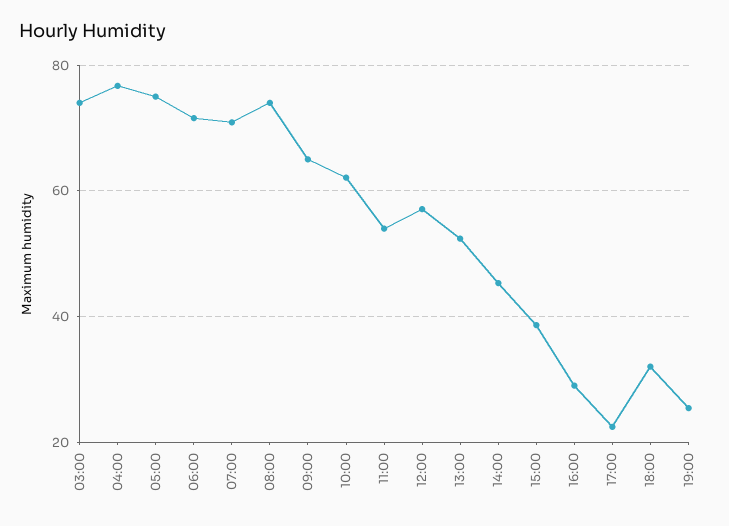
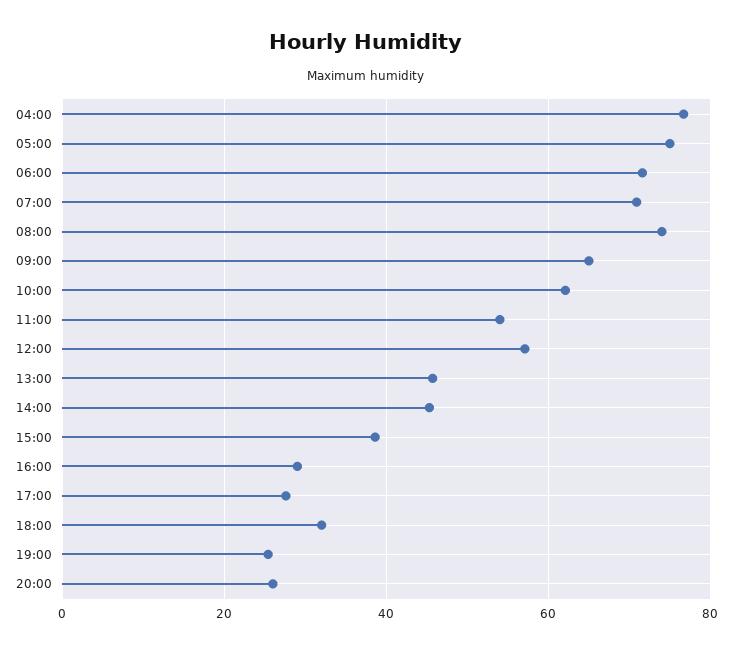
03:00: 74 -> none
13:00: 52 -> 46
17:00: 22 -> 28
20:00: none -> 26

